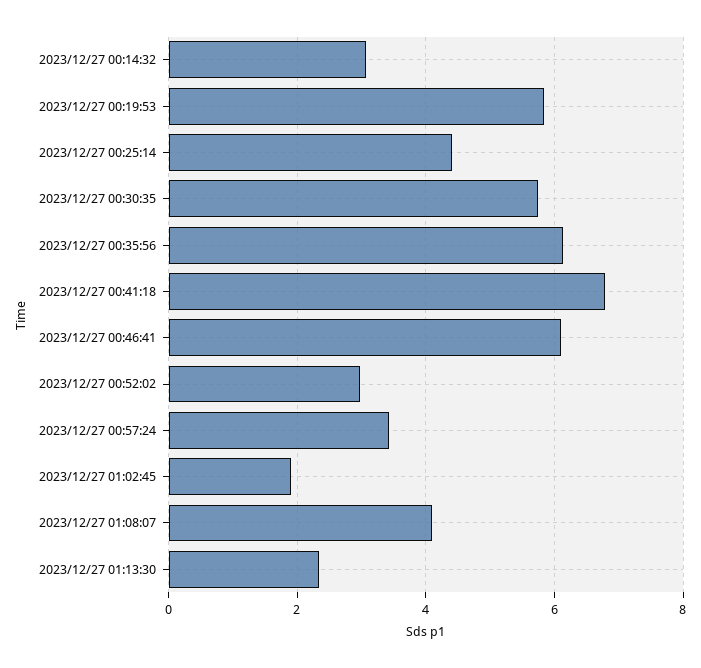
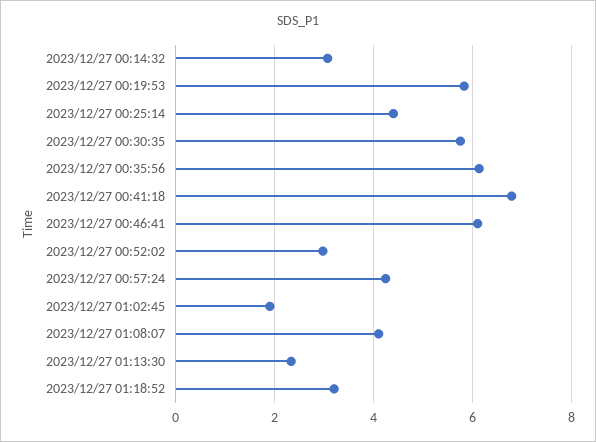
2023/12/27 00:57:24: 3.4 -> 4.2
2023/12/27 01:18:52: none -> 3.2

